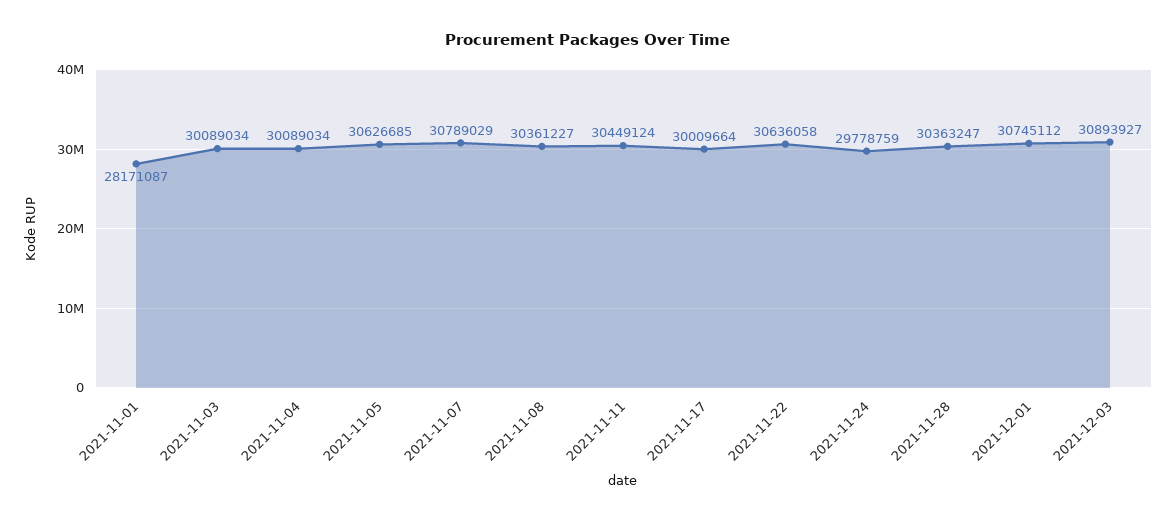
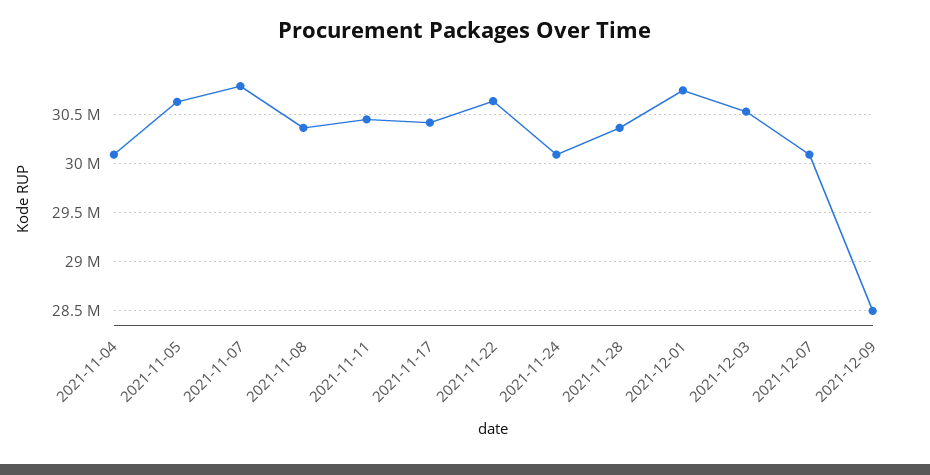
2021-11-01: 28171087 -> none
2021-11-03: 30089034 -> none
2021-11-17: 30009664 -> 30400000
2021-11-24: 29778759 -> 30100000
2021-12-03: 30893927 -> 30500000
2021-12-07: none -> 30100000
2021-12-09: none -> 28500000

